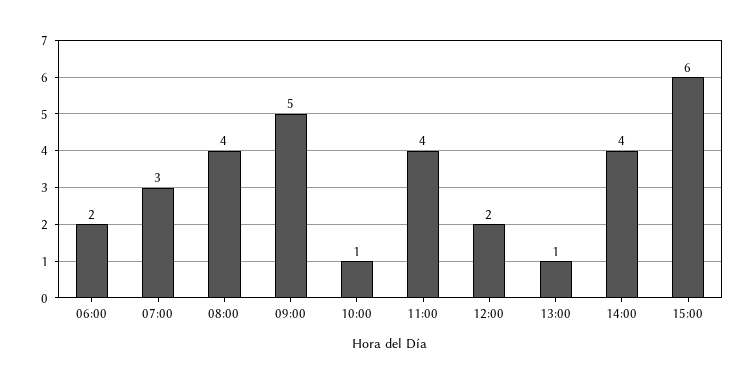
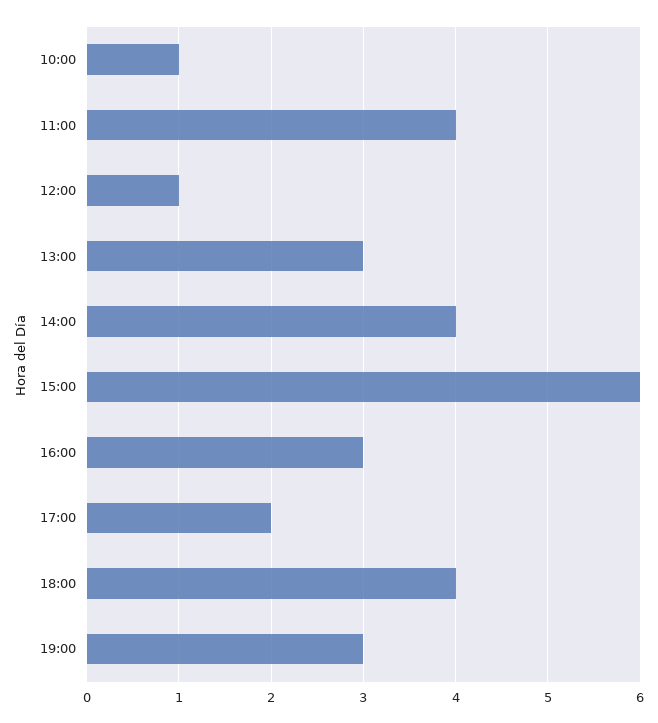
06:00: 2 -> none
07:00: 3 -> none
08:00: 4 -> none
09:00: 5 -> none
12:00: 2 -> 1
13:00: 1 -> 3
16:00: none -> 3
17:00: none -> 2
18:00: none -> 4
19:00: none -> 3

